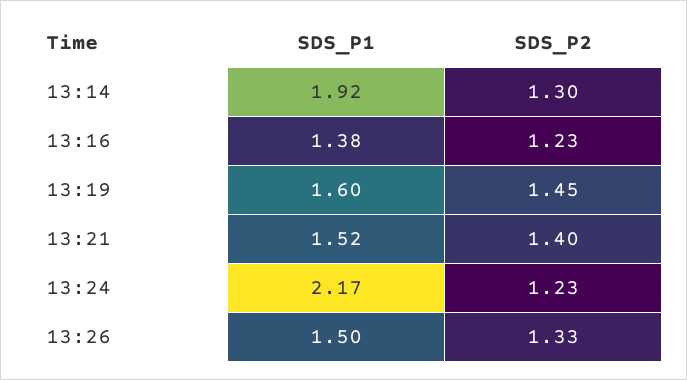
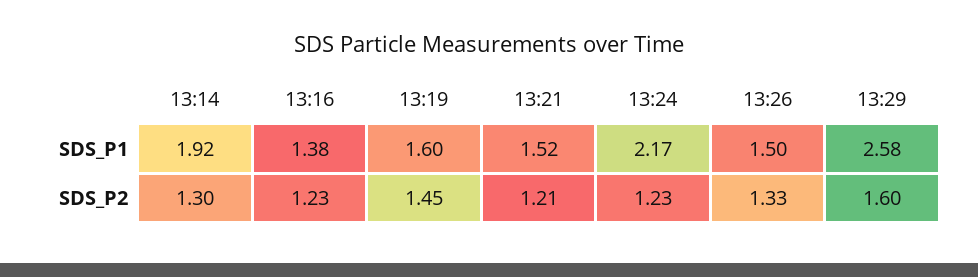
SDS_P2, 13:21: 1.4 -> 1.21
SDS_P1, 13:29: none -> 2.58
SDS_P2, 13:29: none -> 1.6

